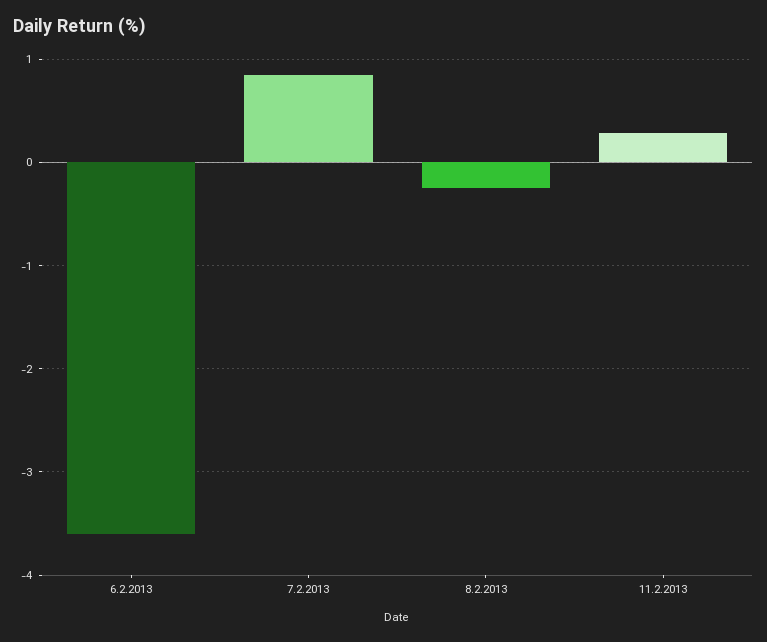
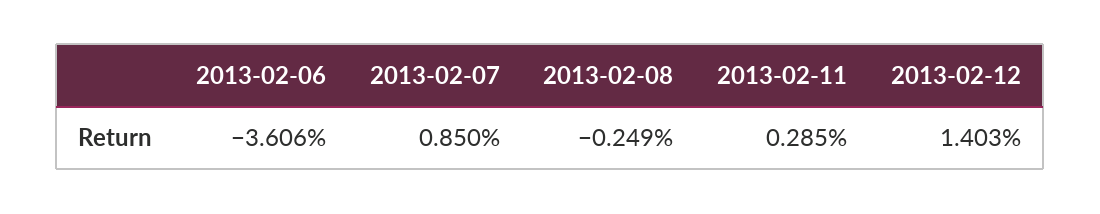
2013-02-12: none -> 1.403

